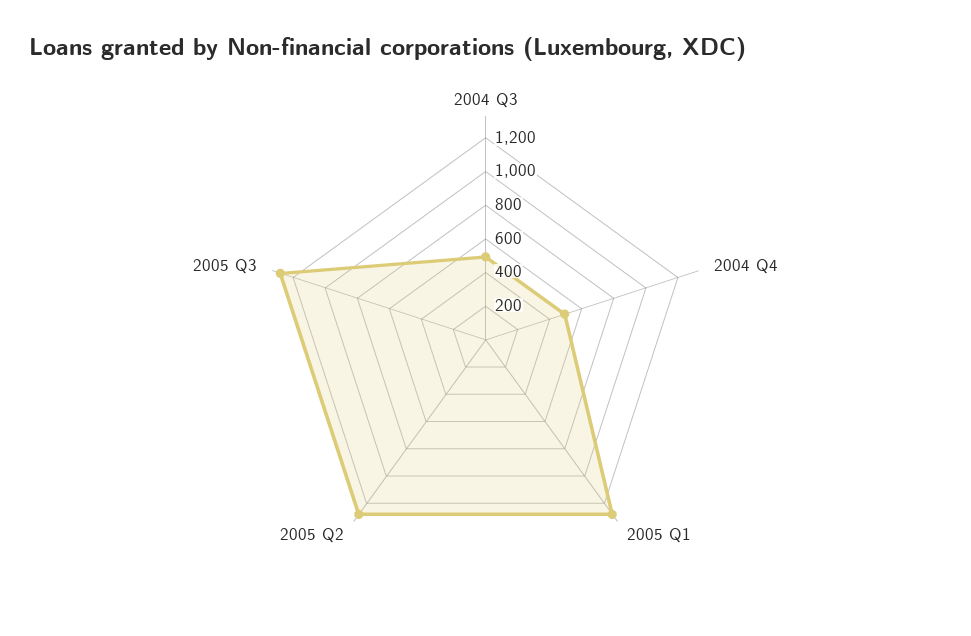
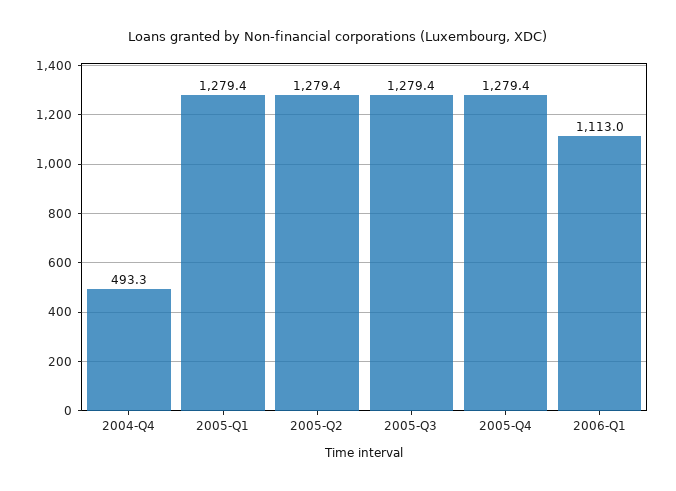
2004 Q3: 500 -> none
2005-Q4: none -> 1279.4
2006-Q1: none -> 1113

